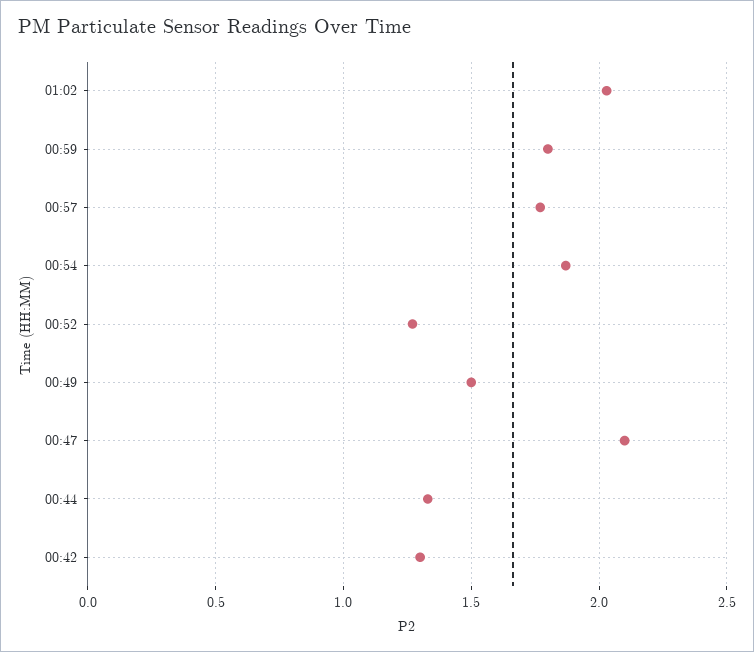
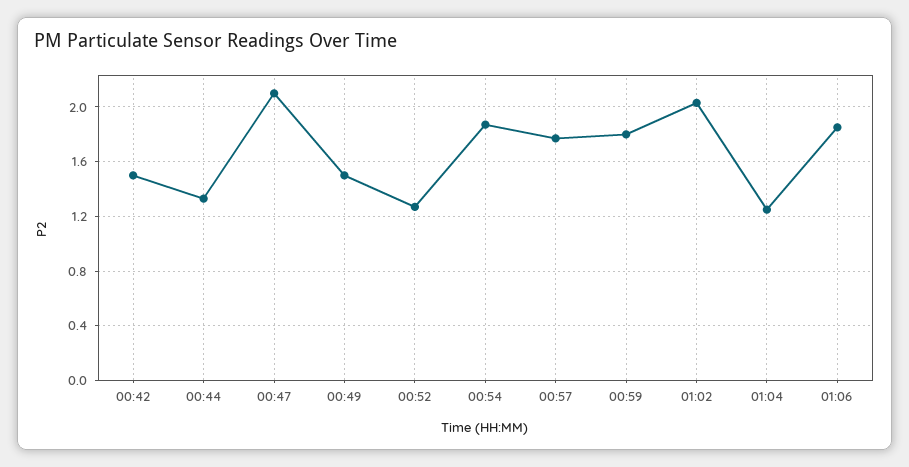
00:42: 1.3 -> 1.5
01:04: none -> 1.25
01:06: none -> 1.85

